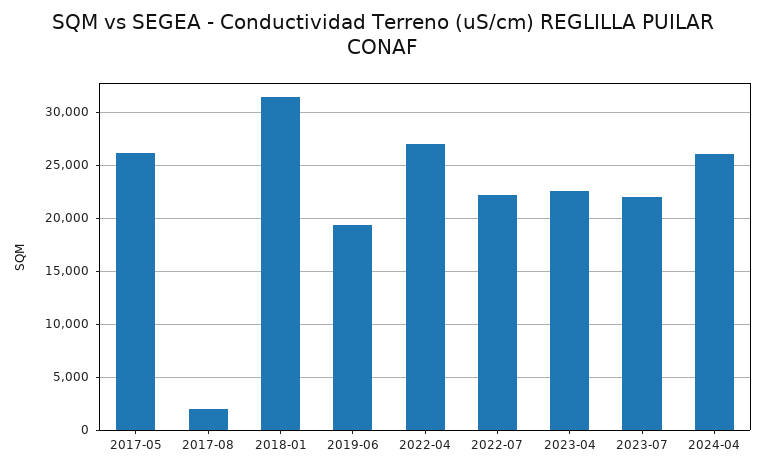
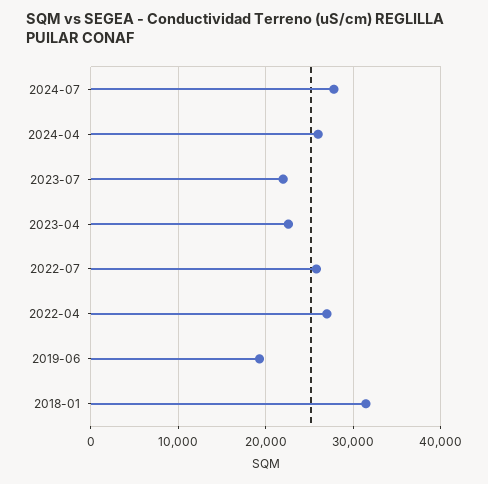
2017-05: 26000 -> none
2017-08: 2000 -> none
2022-07: 22000 -> 26000
2024-07: none -> 28000

